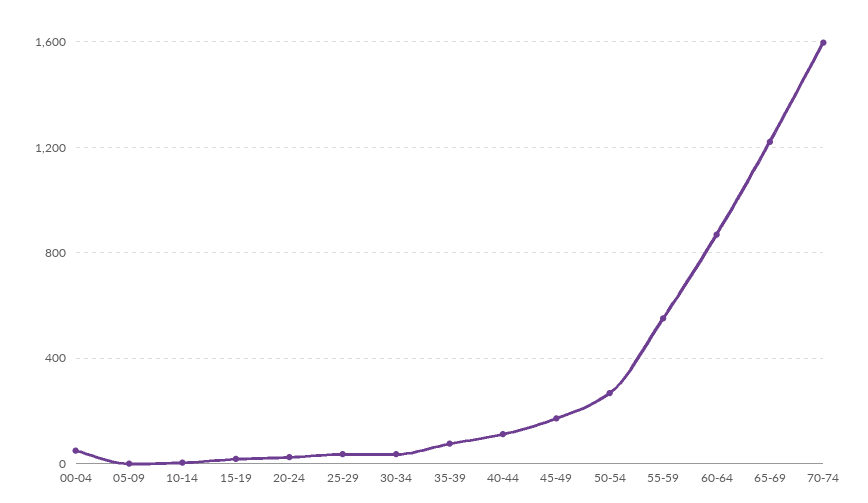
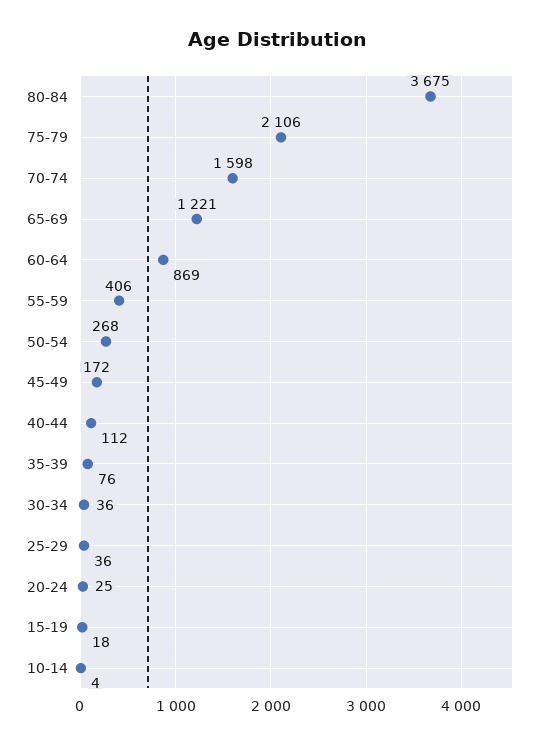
00-04: 50 -> none
05-09: 0 -> none
55-59: 550 -> 406
80-84: none -> 3675
75-79: none -> 2106

